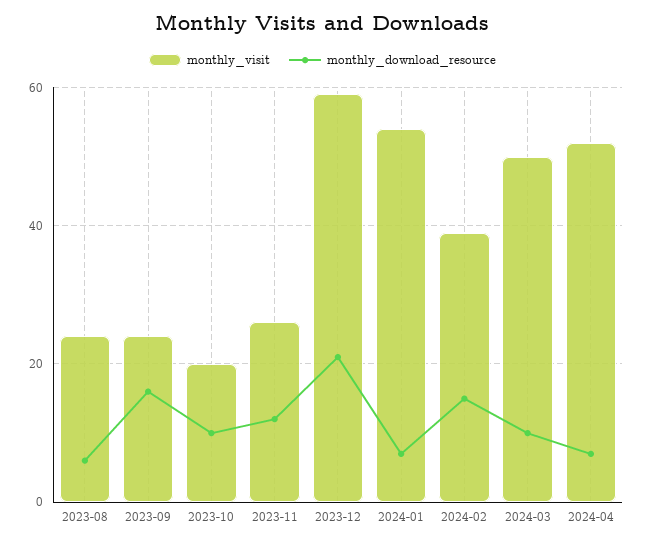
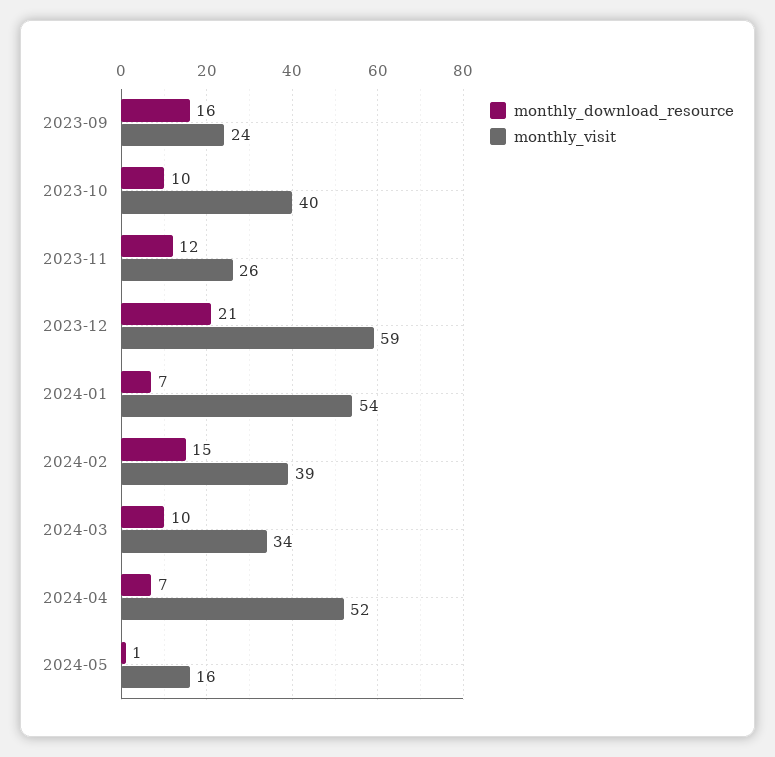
monthly_visit, 2023-08: 25 -> none
monthly_download_resource, 2023-08: 5 -> none
monthly_visit, 2023-10: 20 -> 40
monthly_visit, 2024-03: 50 -> 34
monthly_download_resource, 2024-05: none -> 1
monthly_visit, 2024-05: none -> 16

